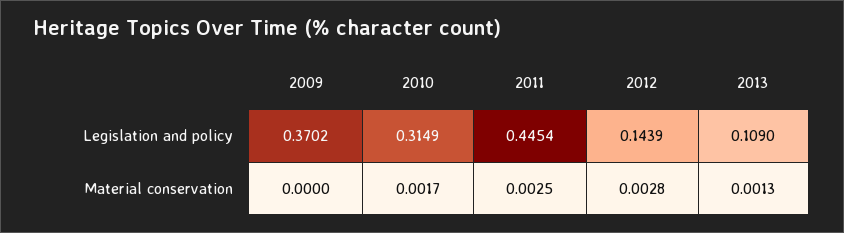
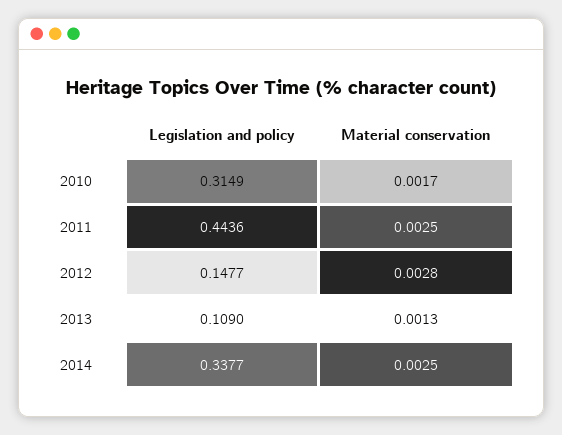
2009, Legislation and policy: 0.3702 -> none
2011, Legislation and policy: 0.4454 -> 0.4436
2012, Legislation and policy: 0.1439 -> 0.1477
2009, Material conservation: 0 -> none
2014, Legislation and policy: none -> 0.3377
2014, Material conservation: none -> 0.0025

